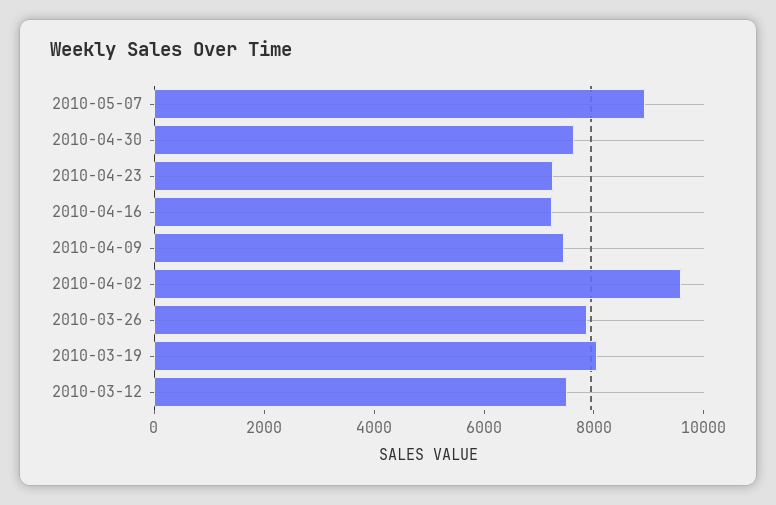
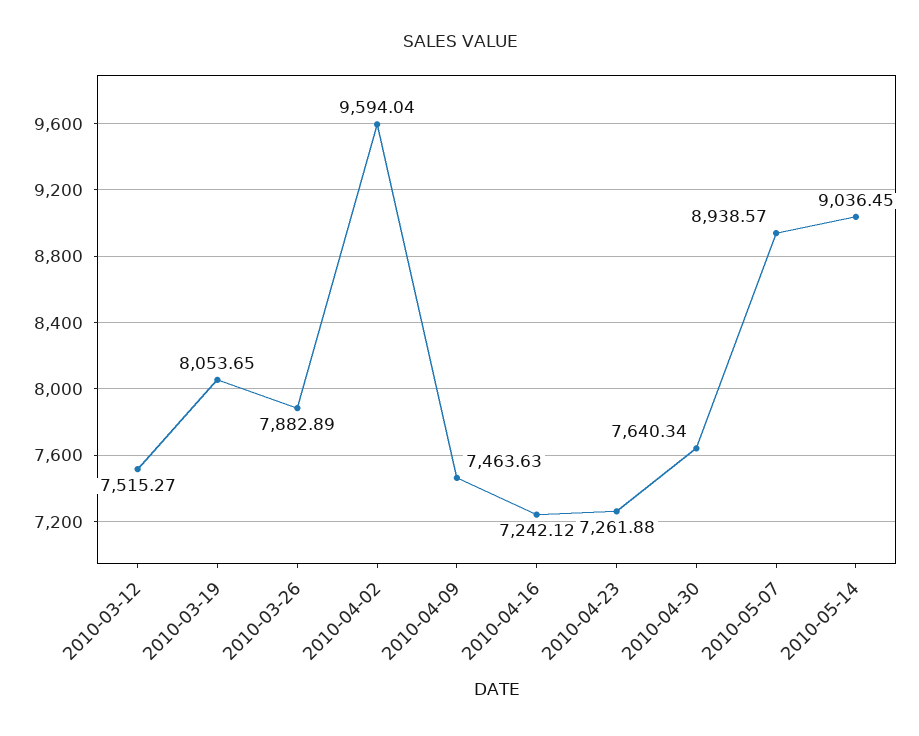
2010-05-14: none -> 9036.45

